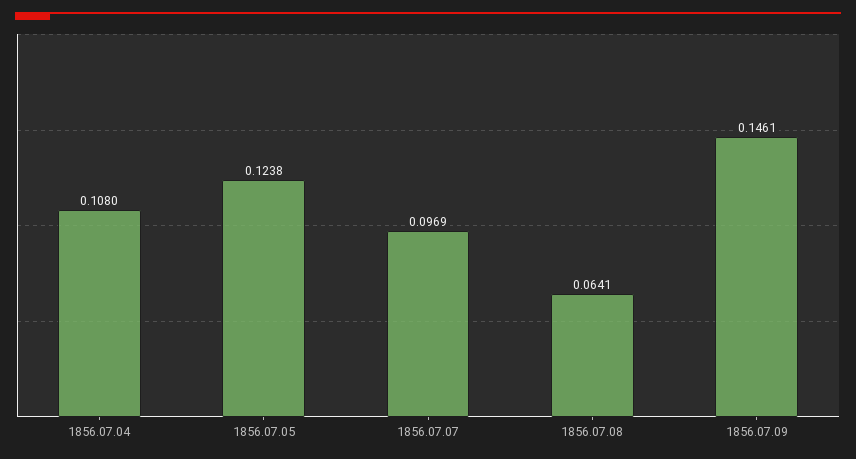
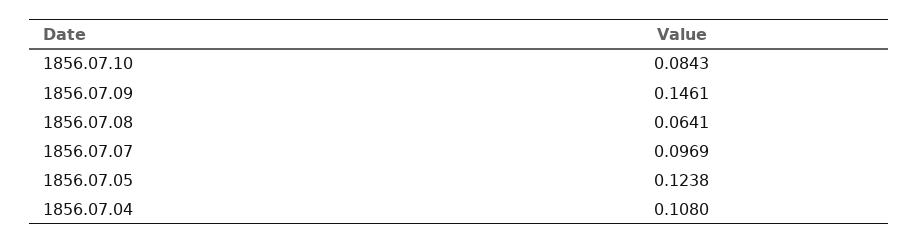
1856.07.10: none -> 0.0843

